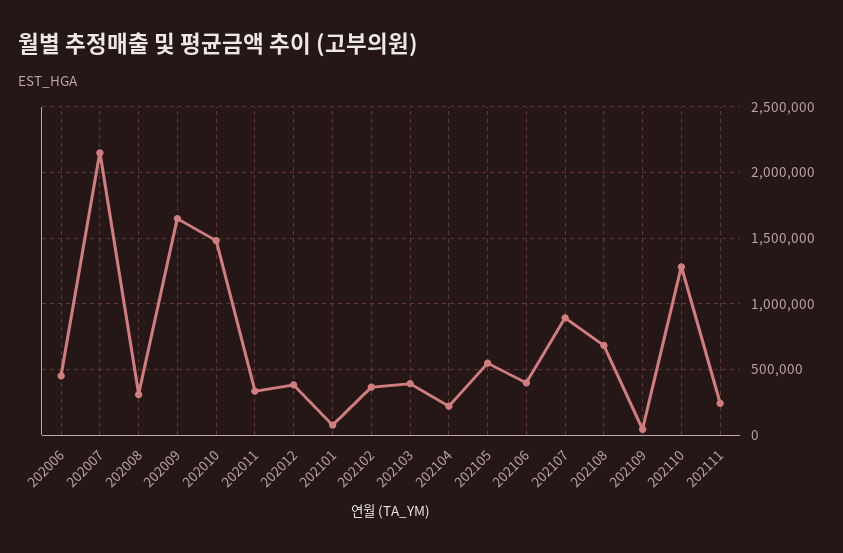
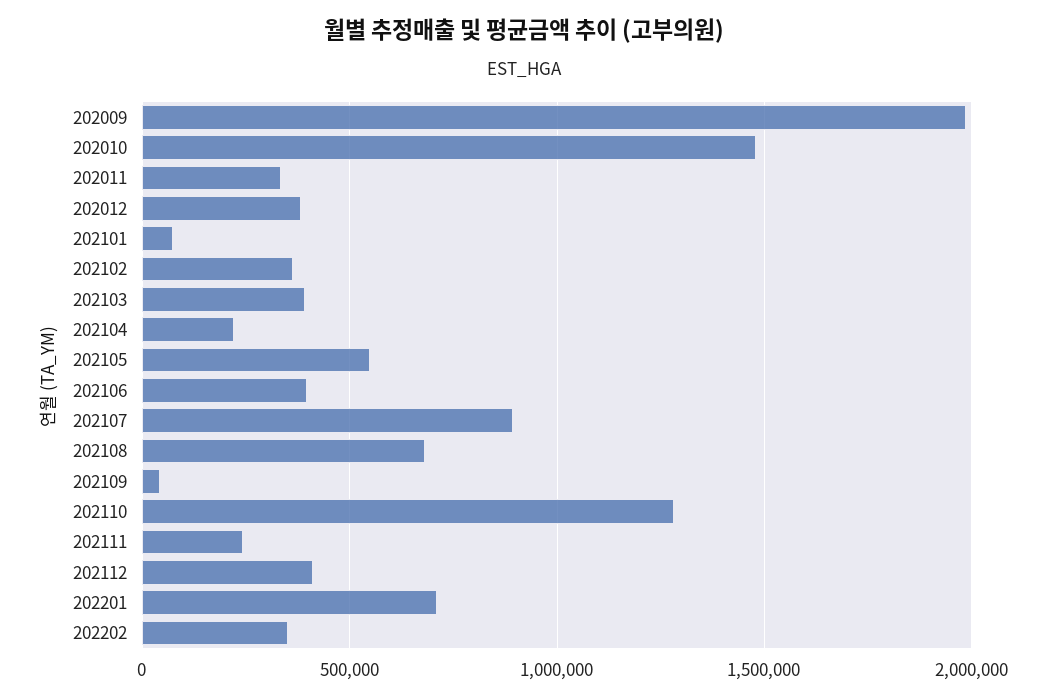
202006: 450000 -> none
202007: 2150000 -> none
202008: 300000 -> none
202009: 1650000 -> 2000000
202112: none -> 400000
202201: none -> 700000
202202: none -> 350000

